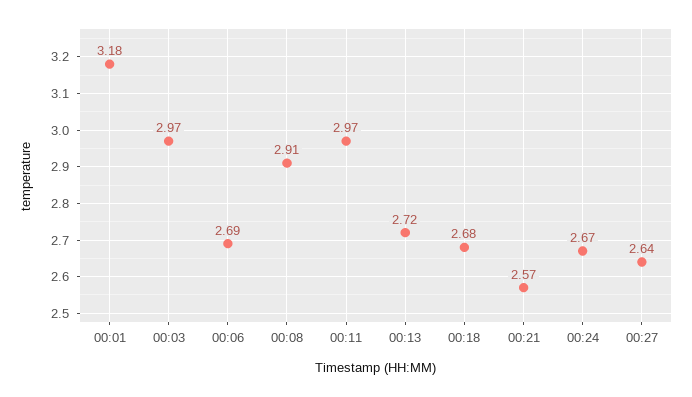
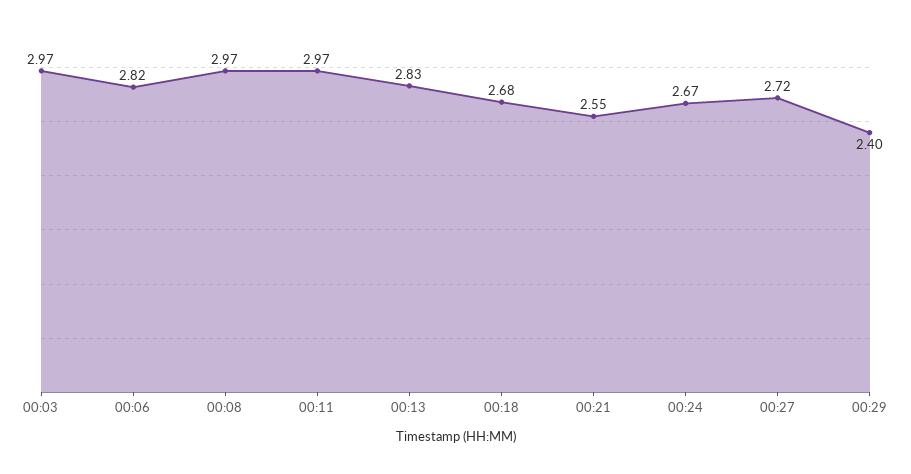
00:01: 3.18 -> none
00:06: 2.69 -> 2.82
00:08: 2.91 -> 2.97
00:13: 2.72 -> 2.83
00:21: 2.57 -> 2.55
00:27: 2.64 -> 2.72
00:29: none -> 2.4

